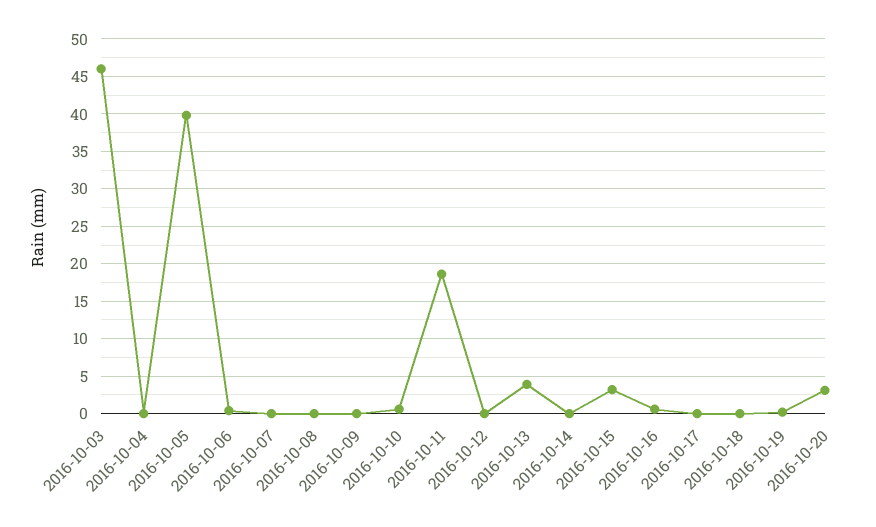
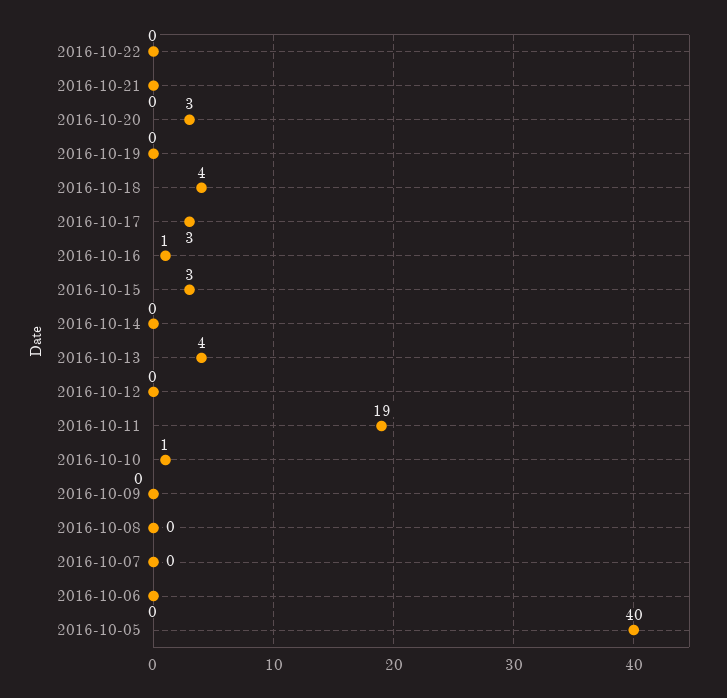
2016-10-03: 46 -> none
2016-10-04: 0 -> none
2016-10-17: 0 -> 3
2016-10-18: 0 -> 4
2016-10-22: none -> 0
2016-10-21: none -> 0

